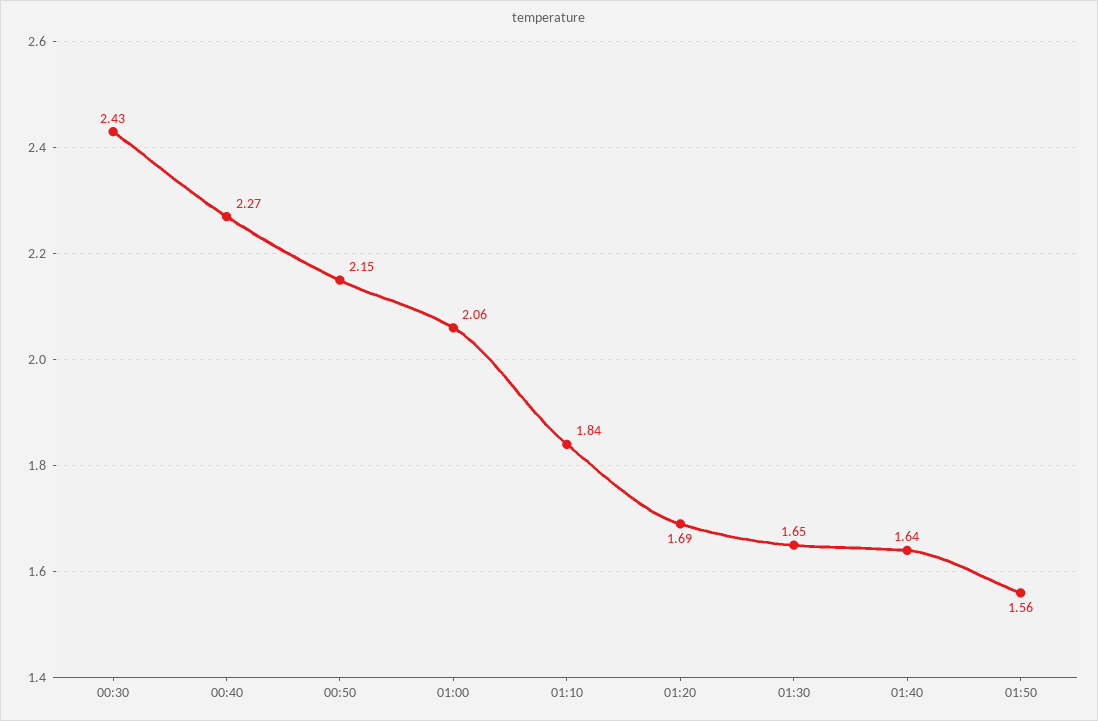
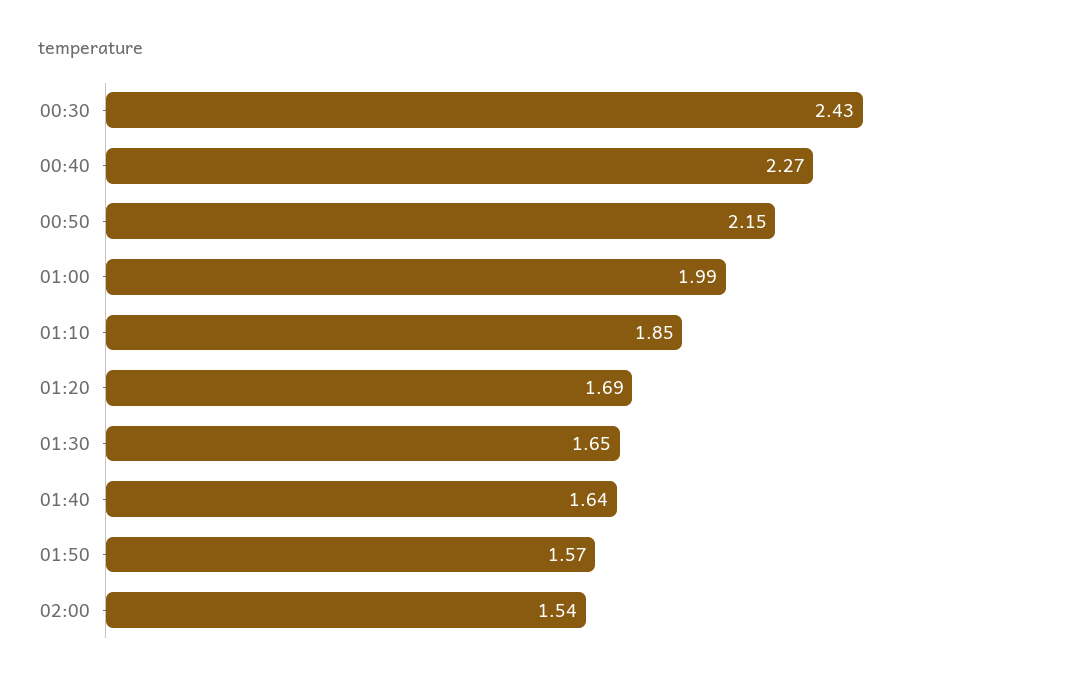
01:00: 2.06 -> 1.99
01:10: 1.84 -> 1.85
01:50: 1.56 -> 1.57
02:00: none -> 1.54

